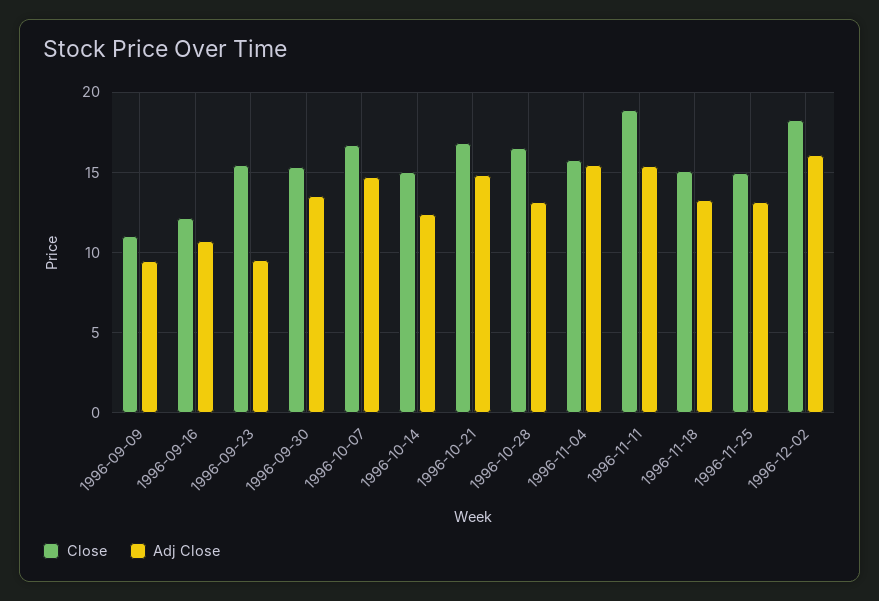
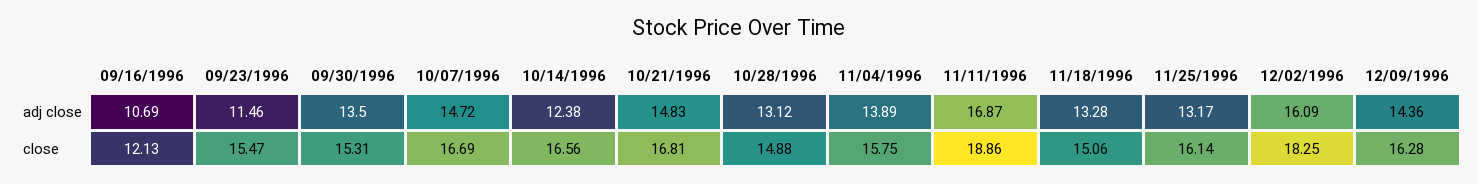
Close, 1996-09-09: 11 -> none
Adj Close, 1996-09-09: 9.5 -> none
Adj Close, 1996-09-23: 9.5 -> 11.46
Close, 1996-10-14: 15 -> 16.56
Close, 1996-10-28: 16.5 -> 14.88
Adj Close, 1996-11-04: 15.5 -> 13.89
Adj Close, 1996-11-11: 15.5 -> 16.87
Close, 1996-11-25: 15 -> 16.14
Adj Close, 12/09/1996: none -> 14.36
Close, 12/09/1996: none -> 16.28

